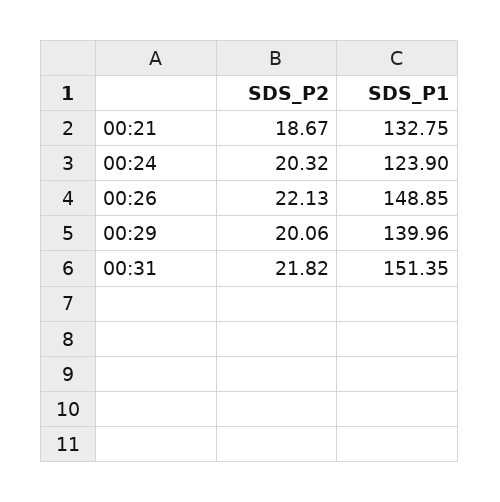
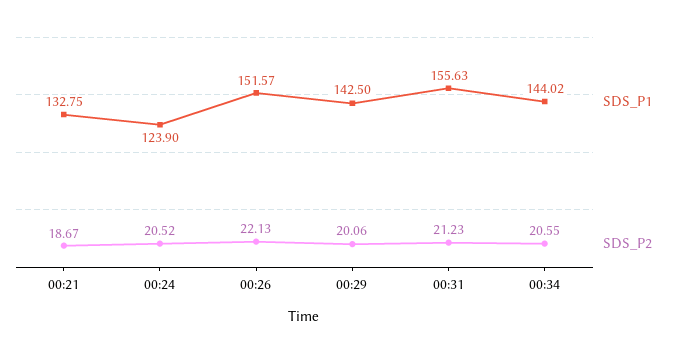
SDS_P2, 00:24: 20.32 -> 20.52
SDS_P1, 00:26: 148.85 -> 151.57
SDS_P1, 00:29: 139.96 -> 142.5
SDS_P2, 00:31: 21.82 -> 21.23
SDS_P1, 00:31: 151.35 -> 155.63
SDS_P1, 00:34: none -> 144.02
SDS_P2, 00:34: none -> 20.55

